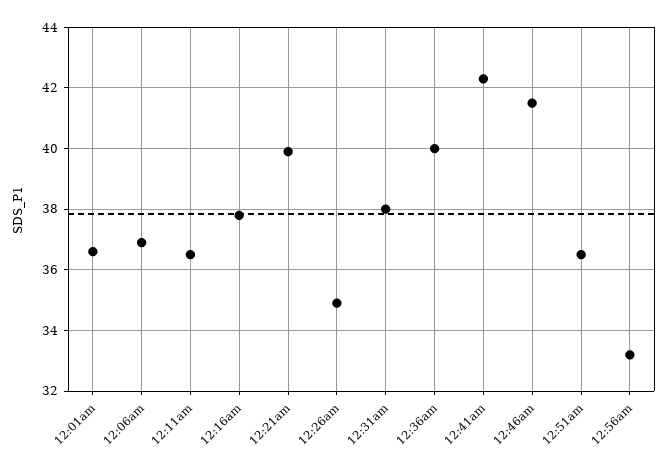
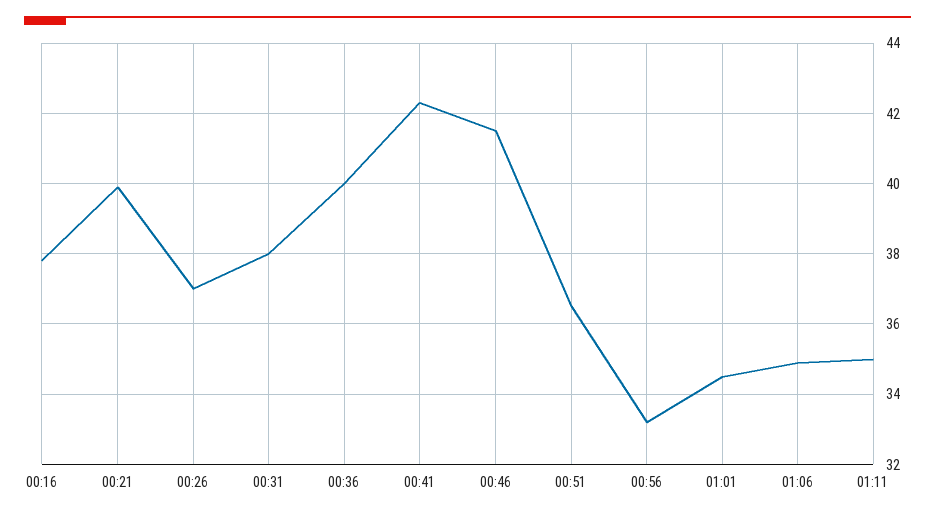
12:01am: 36.5 -> none
12:06am: 37 -> none
12:11am: 36.5 -> none
12:26am: 35 -> 37
01:01: none -> 34.5
01:06: none -> 35
01:11: none -> 35

